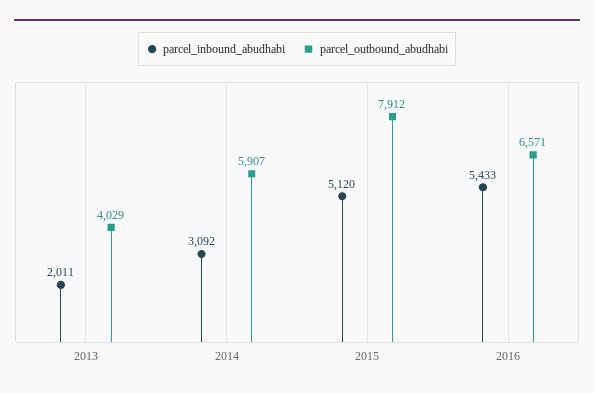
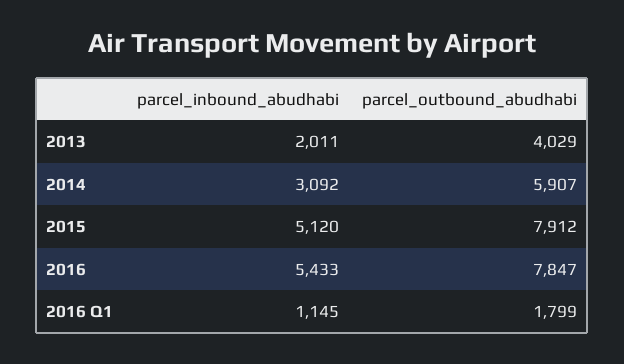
parcel_outbound_abudhabi, 2016: 6571 -> 7847
parcel_inbound_abudhabi, 2016 Q1: none -> 1145
parcel_outbound_abudhabi, 2016 Q1: none -> 1799

